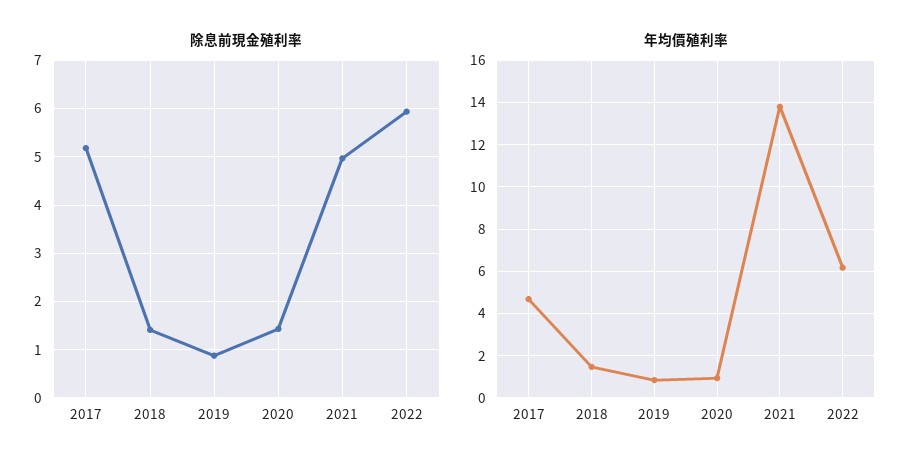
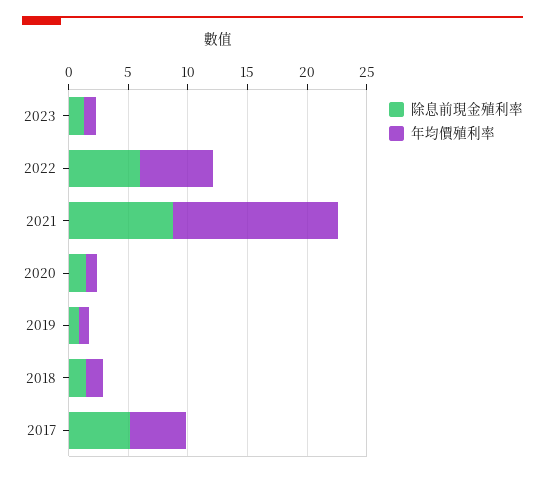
除息前現金殖利率, 2021: 5 -> 9
除息前現金殖利率, 2023: none -> 1
年均價殖利率, 2023: none -> 1

